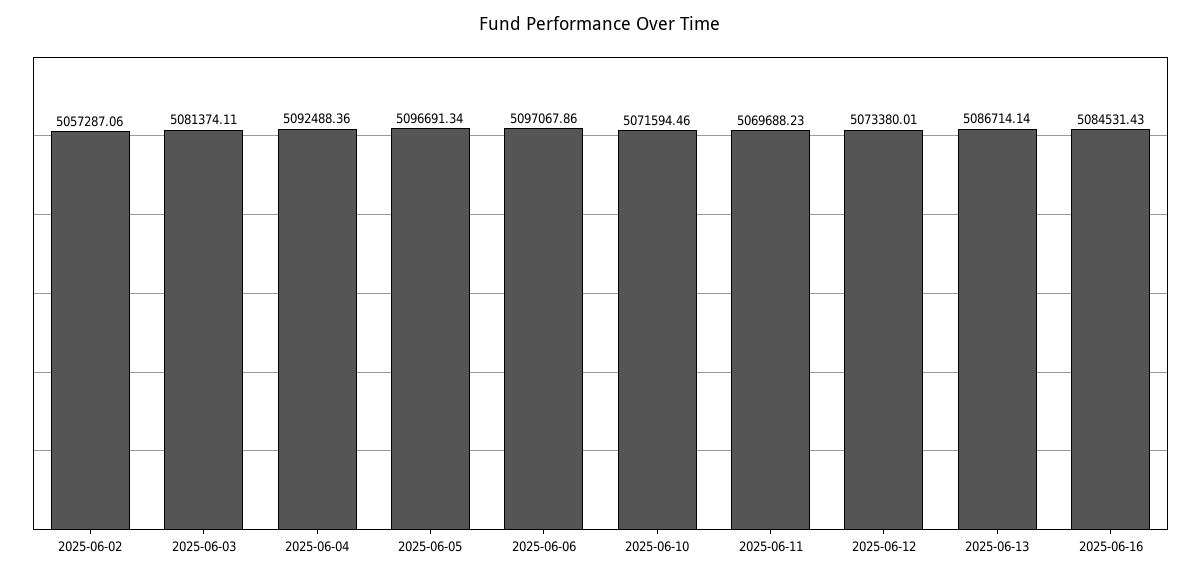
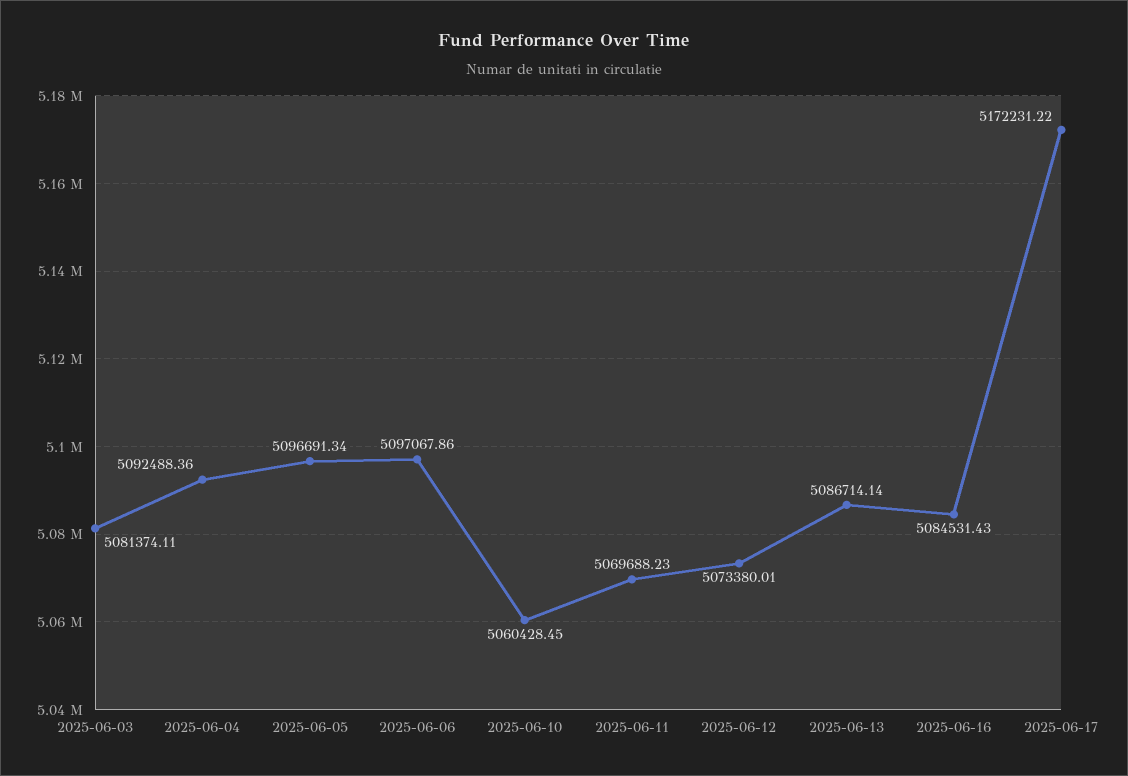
2025-06-02: 5057287.06 -> none
2025-06-10: 5071594.46 -> 5060428.45
2025-06-17: none -> 5172231.22

